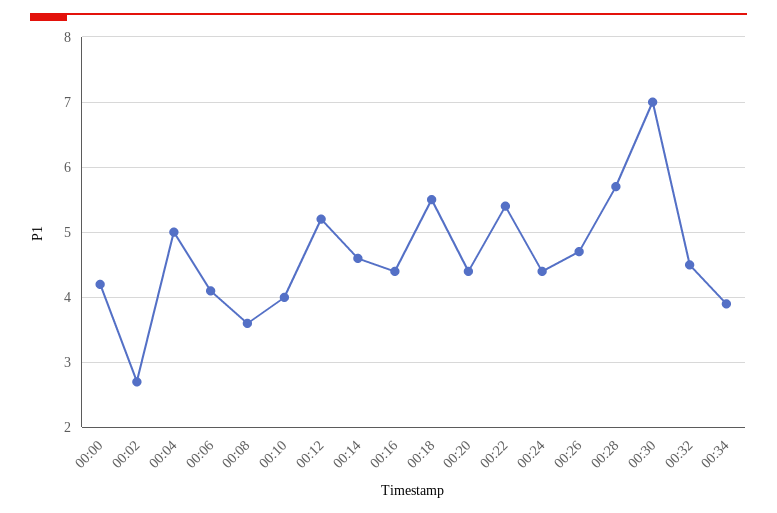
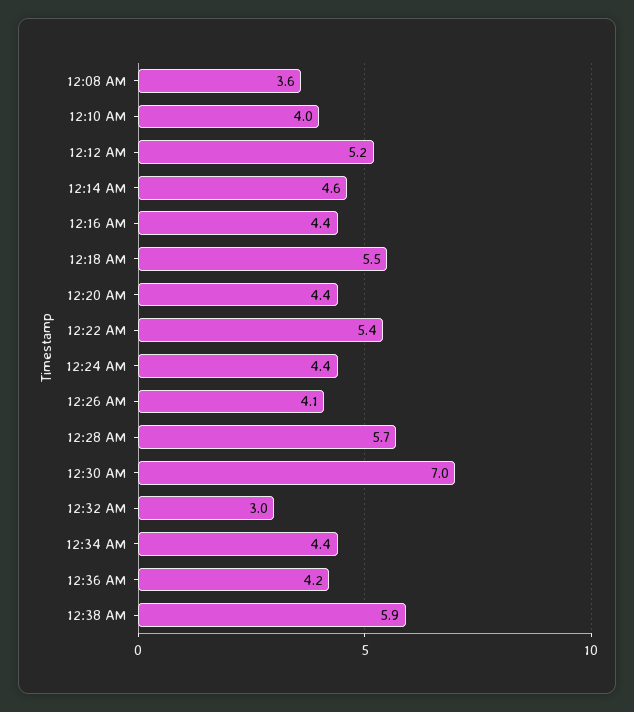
00:00: 4.2 -> none
00:02: 2.7 -> none
00:04: 5 -> none
00:06: 4.1 -> none
00:26: 4.7 -> 4.1
00:32: 4.5 -> 3
00:34: 3.9 -> 4.4
12:36 AM: none -> 4.2
12:38 AM: none -> 5.9

